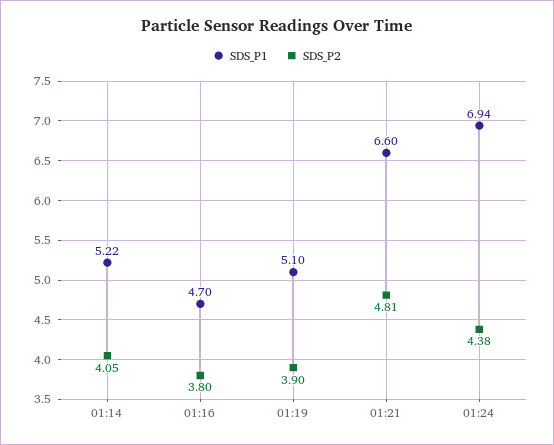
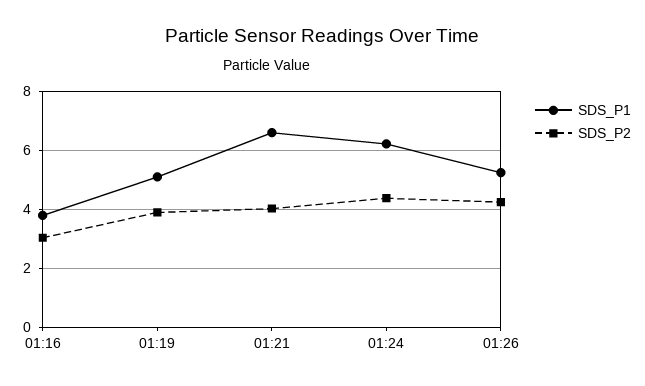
SDS_P1, 01:14: 5.22 -> none
SDS_P2, 01:14: 4.05 -> none
SDS_P1, 01:16: 4.7 -> 3.75
SDS_P2, 01:16: 3.8 -> 3
SDS_P2, 01:21: 4.81 -> 4
SDS_P1, 01:24: 6.94 -> 6.25
SDS_P1, 01:26: none -> 5.25
SDS_P2, 01:26: none -> 4.25

